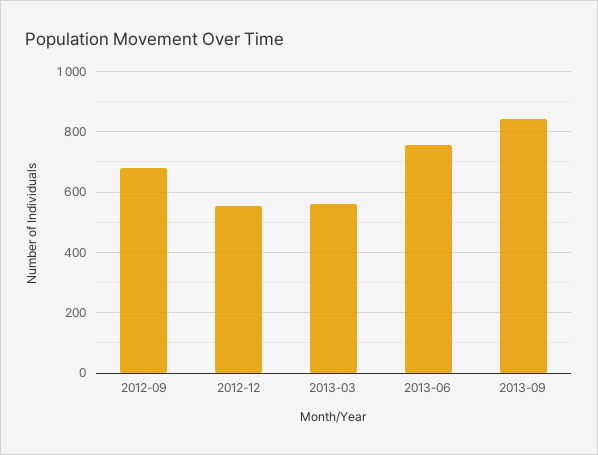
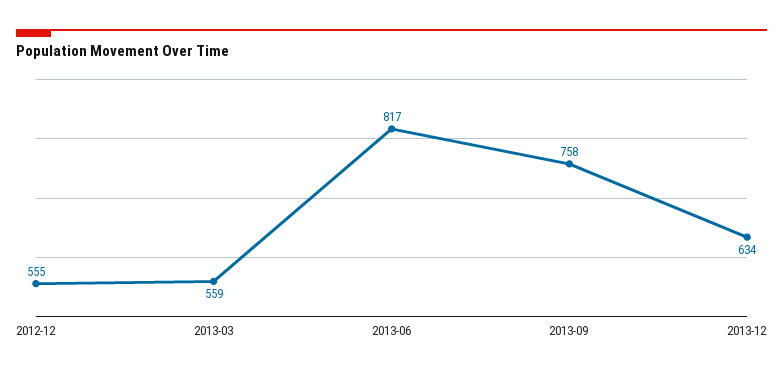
2012-09: 680 -> none
2013-06: 760 -> 817
2013-09: 840 -> 758
2013-12: none -> 634

